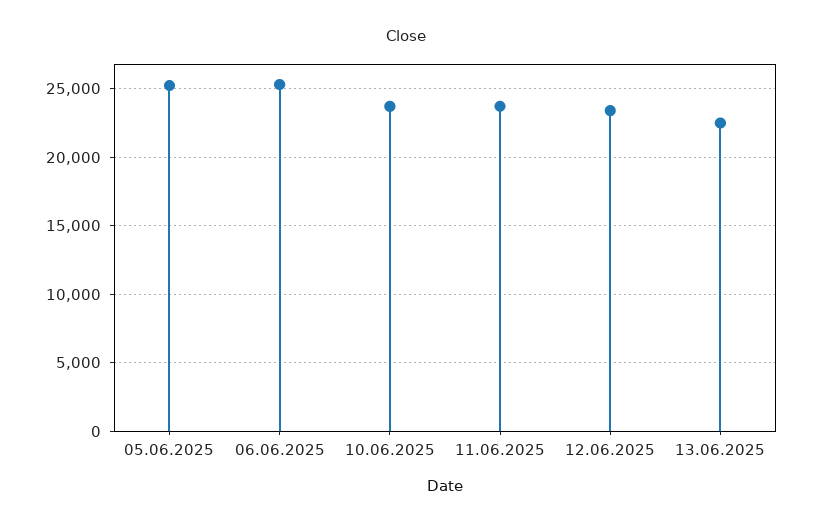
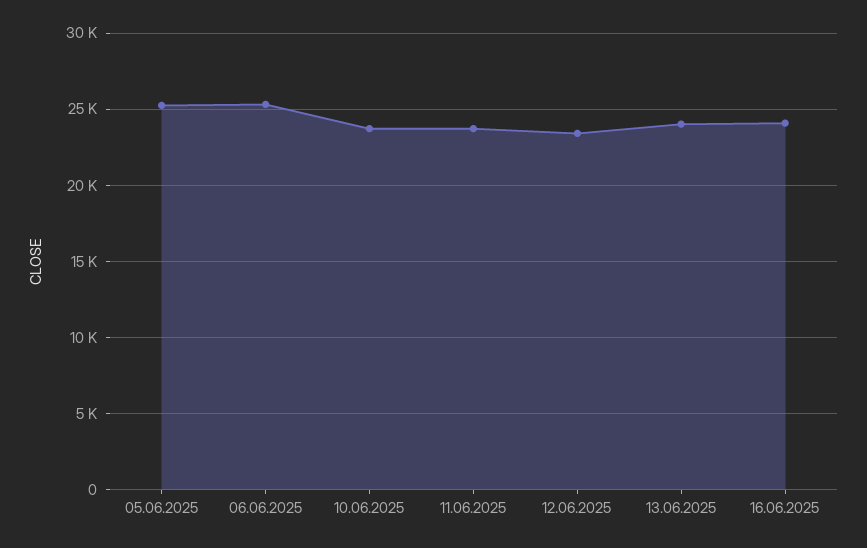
13.06.2025: 22500 -> 24000
16.06.2025: none -> 24000

